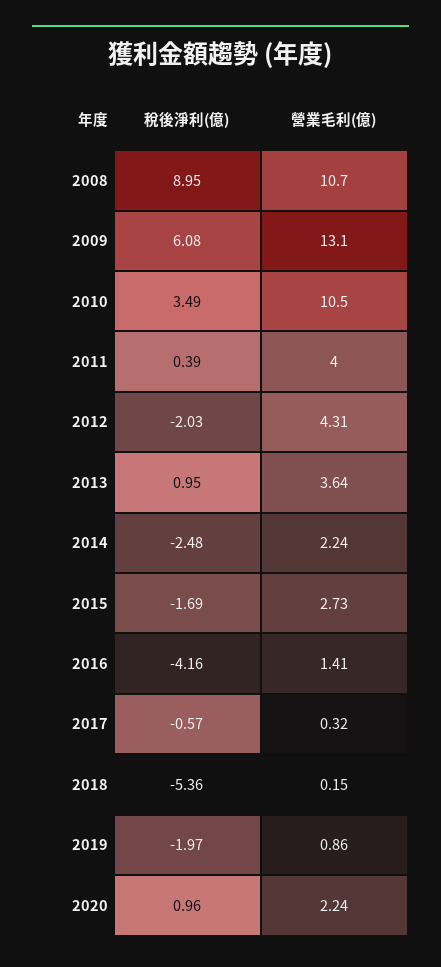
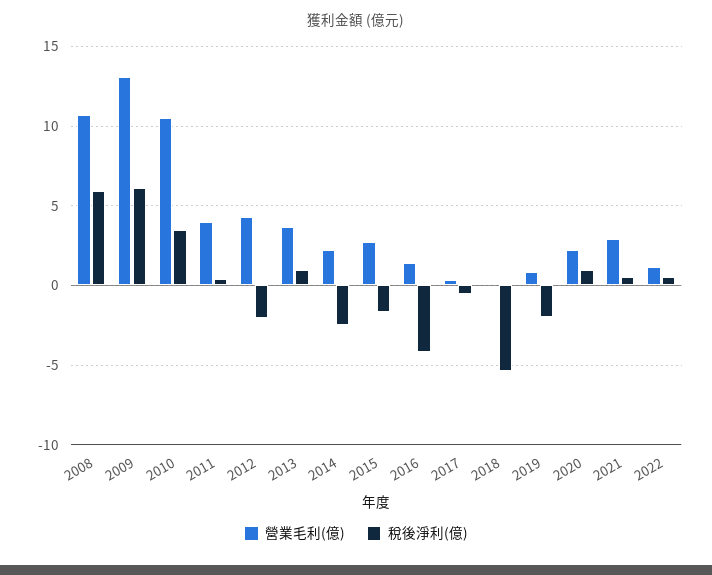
稅後淨利(億), 2008: 8.95 -> 6
營業毛利(億), 2021: none -> 3
稅後淨利(億), 2021: none -> 0.5
營業毛利(億), 2022: none -> 1
稅後淨利(億), 2022: none -> 0.5

